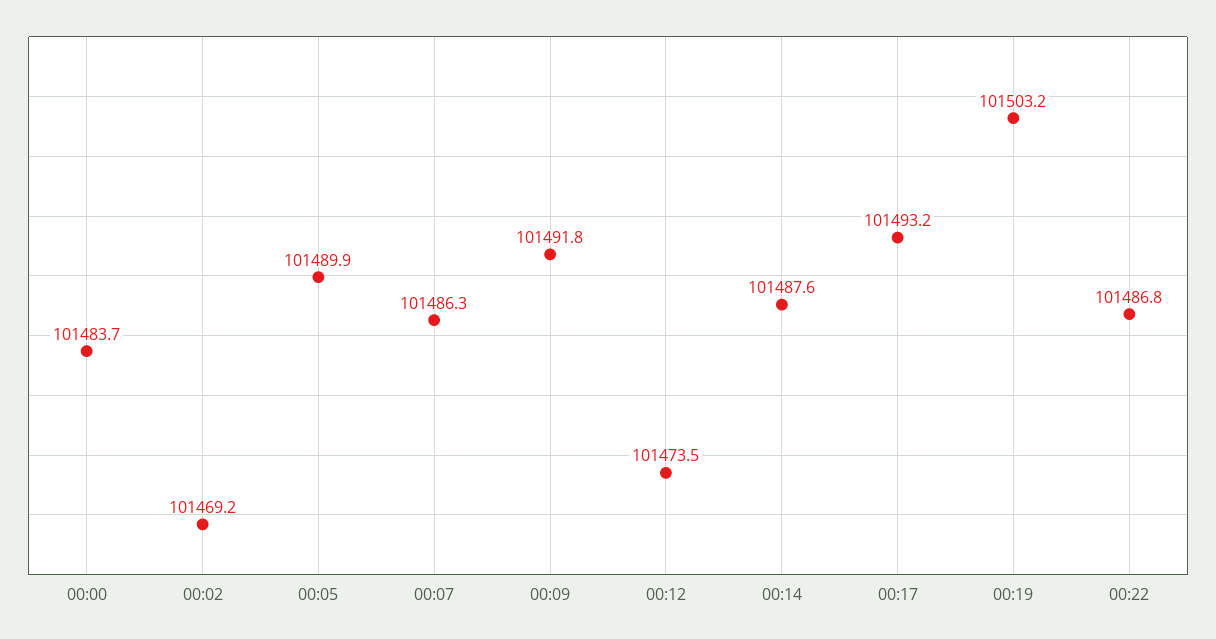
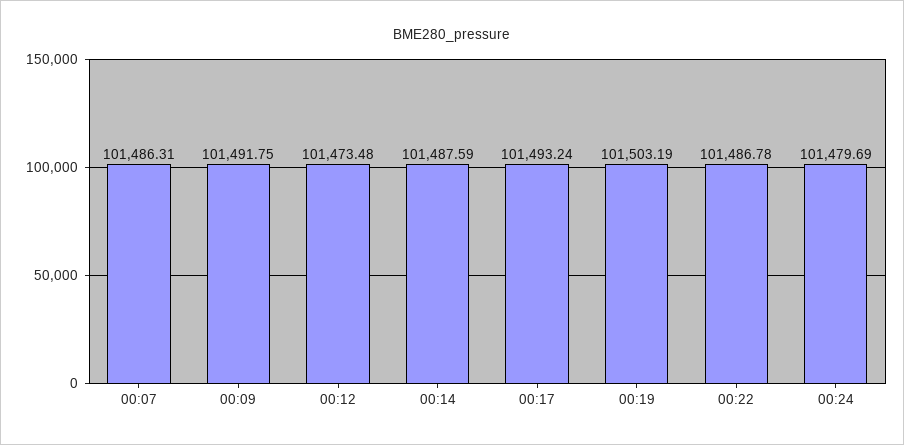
00:00: 101483.7 -> none
00:02: 101469.2 -> none
00:05: 101489.9 -> none
00:24: none -> 101479.69

